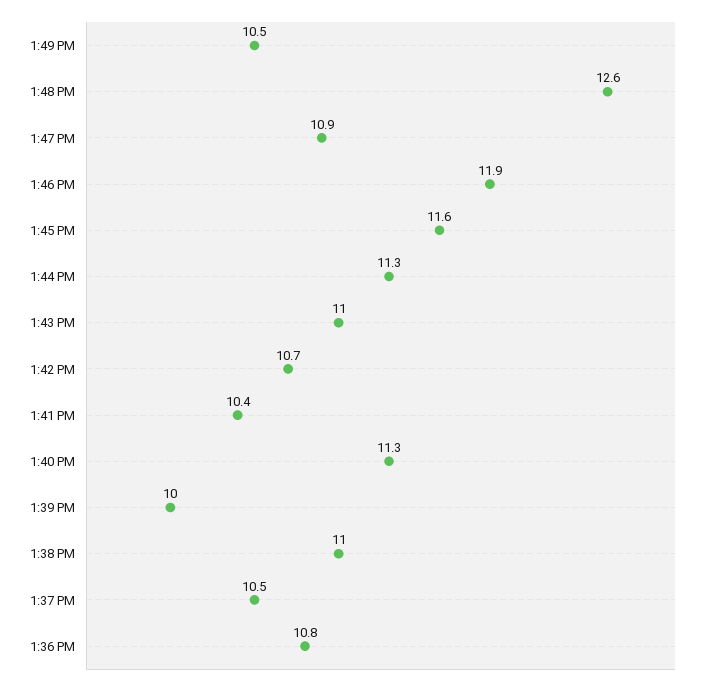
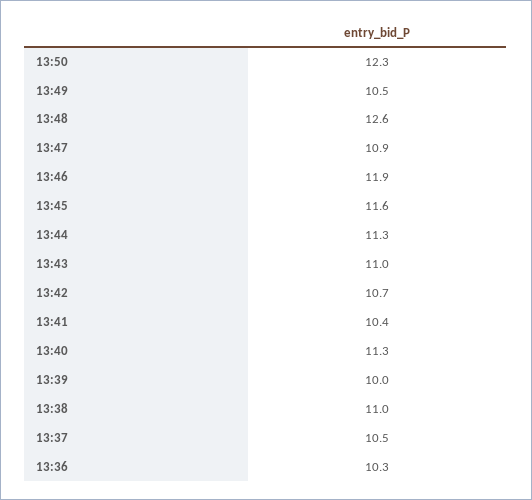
1:36 PM: 10.8 -> 10.3
13:50: none -> 12.3

